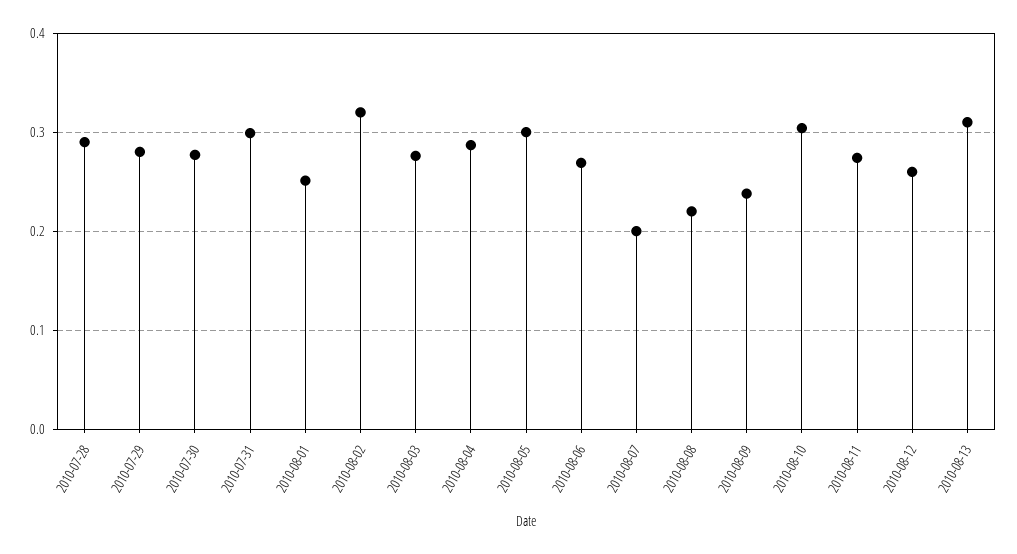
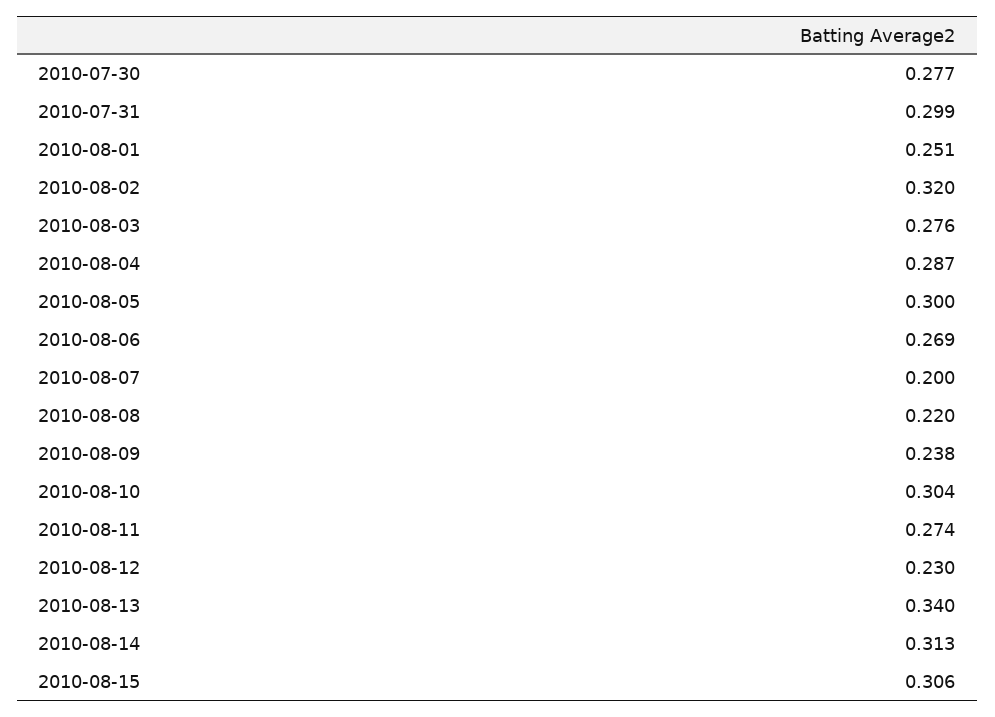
2010-07-28: 0.29 -> none
2010-07-29: 0.28 -> none
2010-08-12: 0.26 -> 0.23
2010-08-13: 0.31 -> 0.34
2010-08-14: none -> 0.313
2010-08-15: none -> 0.306

